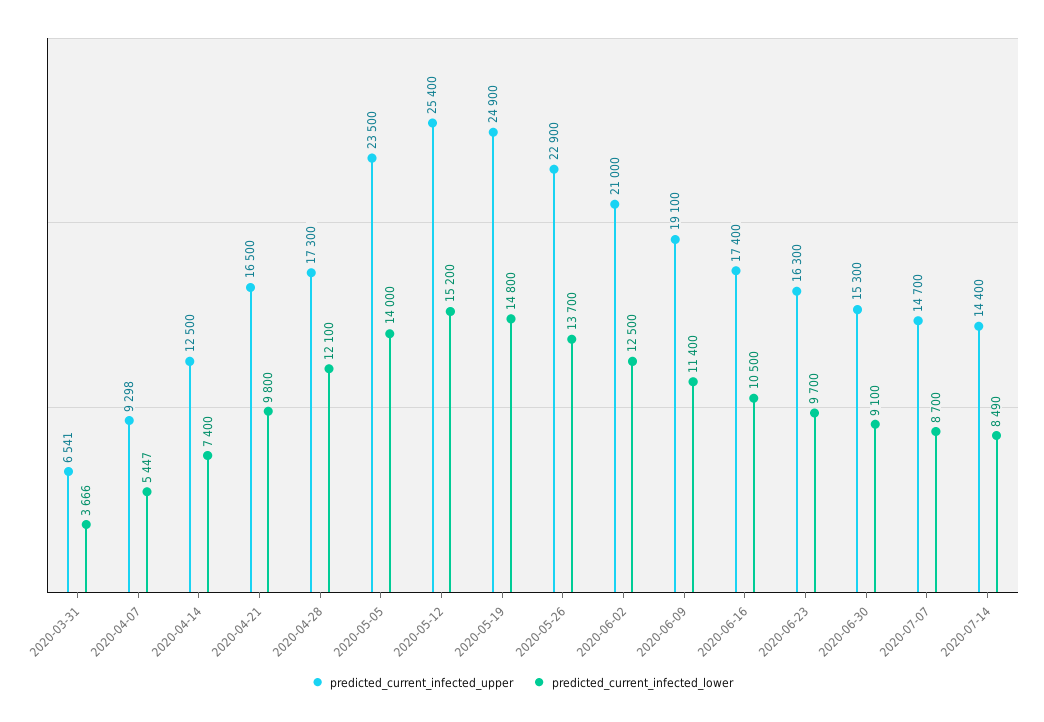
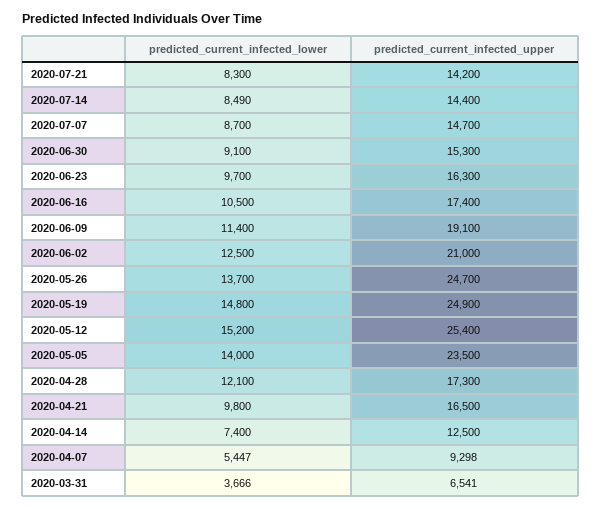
predicted_current_infected_upper, 2020-05-26: 22900 -> 24700
predicted_current_infected_lower, 2020-07-21: none -> 8300
predicted_current_infected_upper, 2020-07-21: none -> 14200

